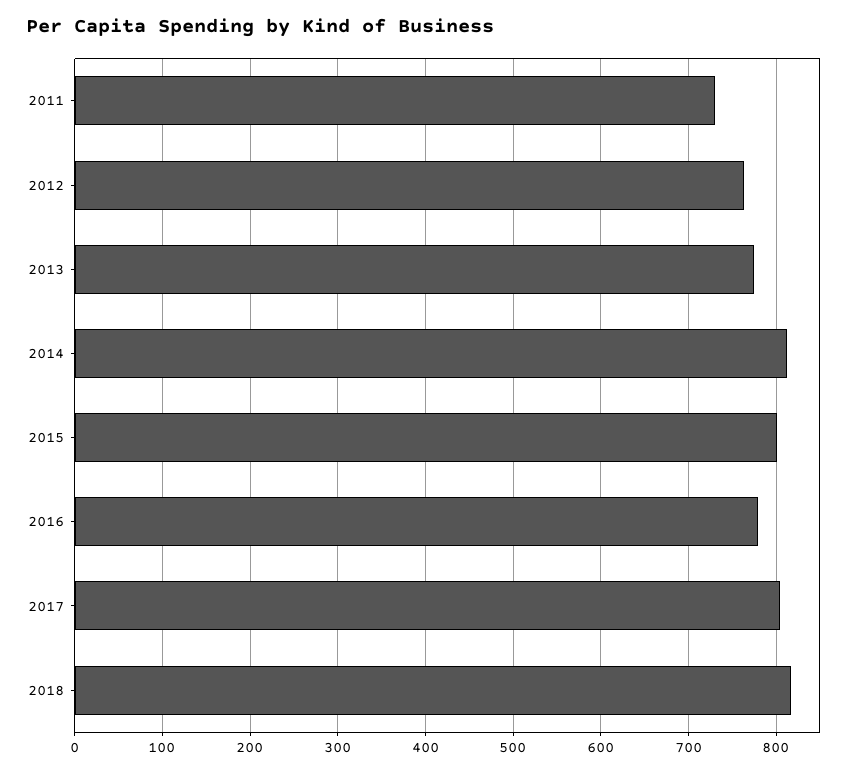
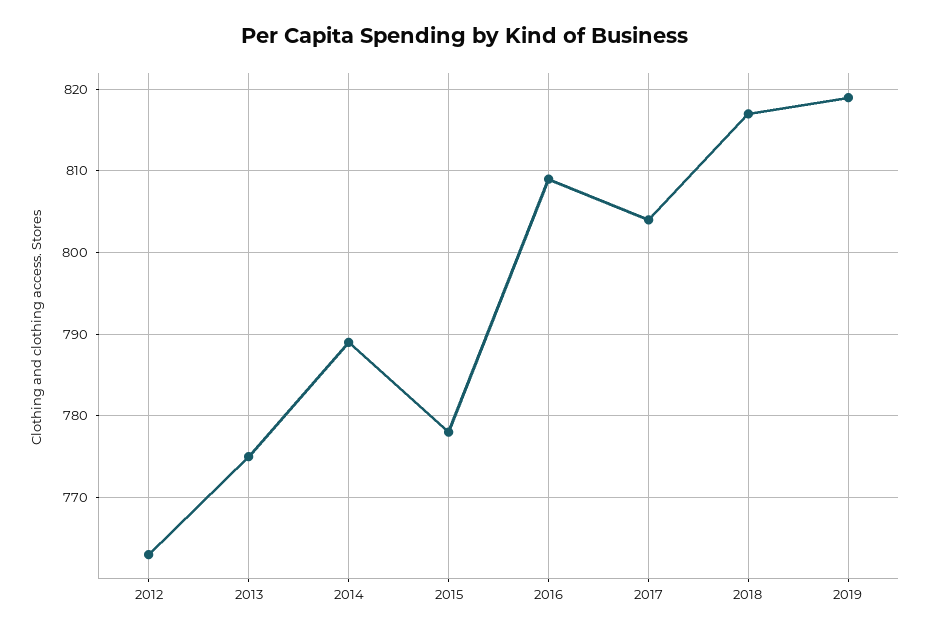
2011: 730 -> none
2014: 810 -> 789
2015: 800 -> 778
2016: 780 -> 809
2019: none -> 819

